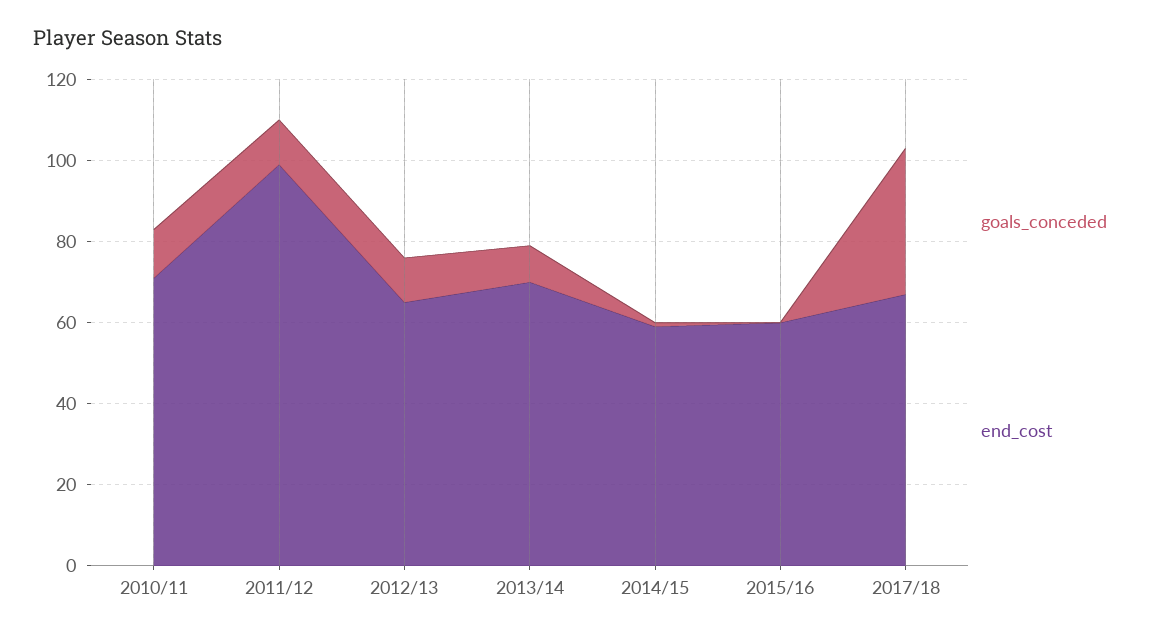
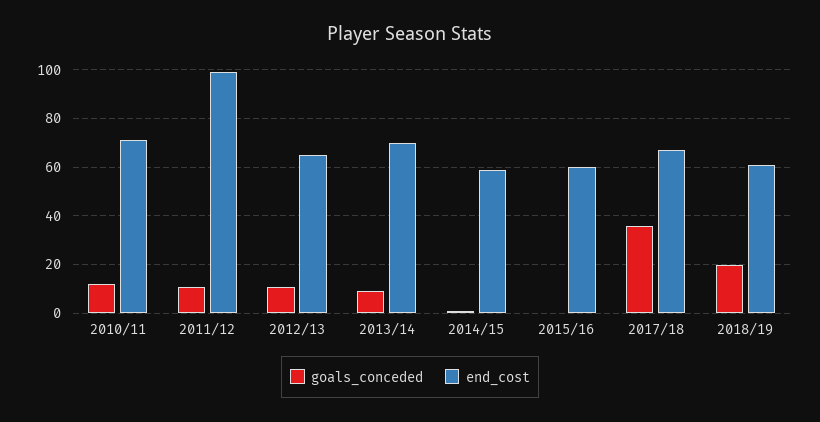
goals_conceded, 2018/19: none -> 20
end_cost, 2018/19: none -> 60

